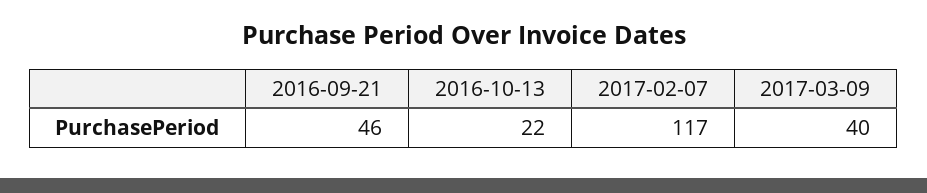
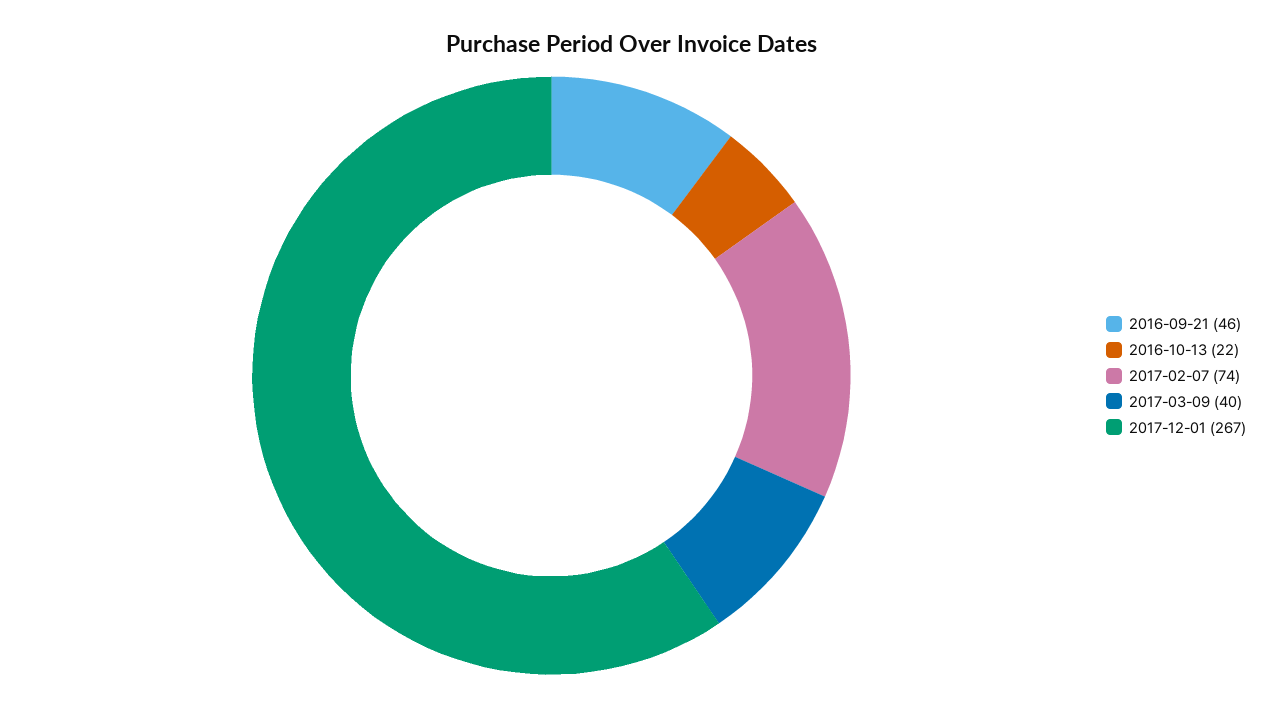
2017-02-07: 117 -> 74
2017-12-01: none -> 267

